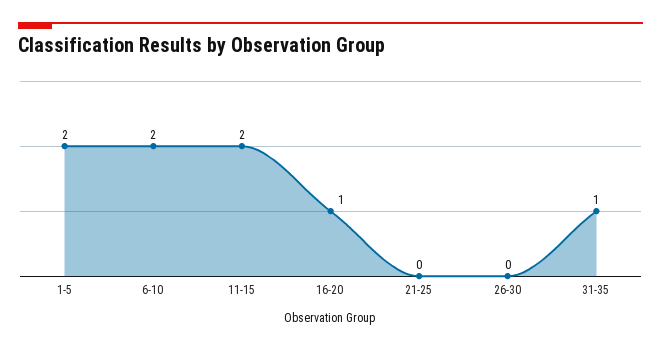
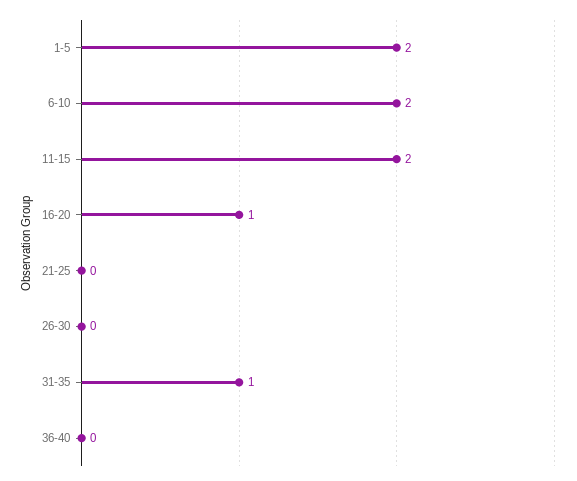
36-40: none -> 0

